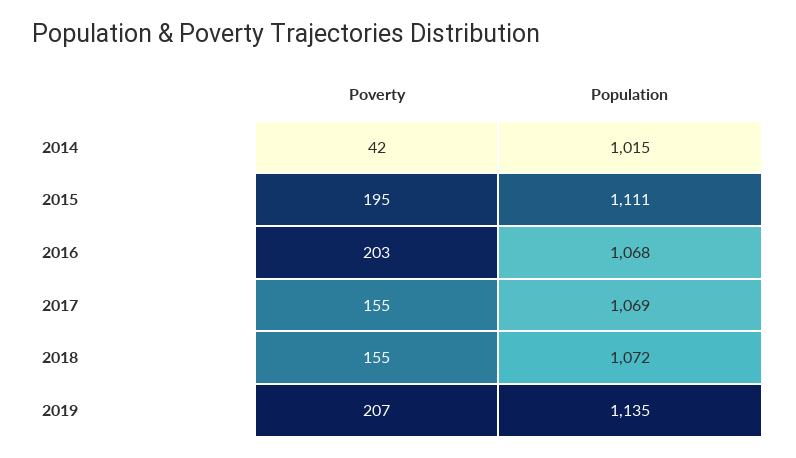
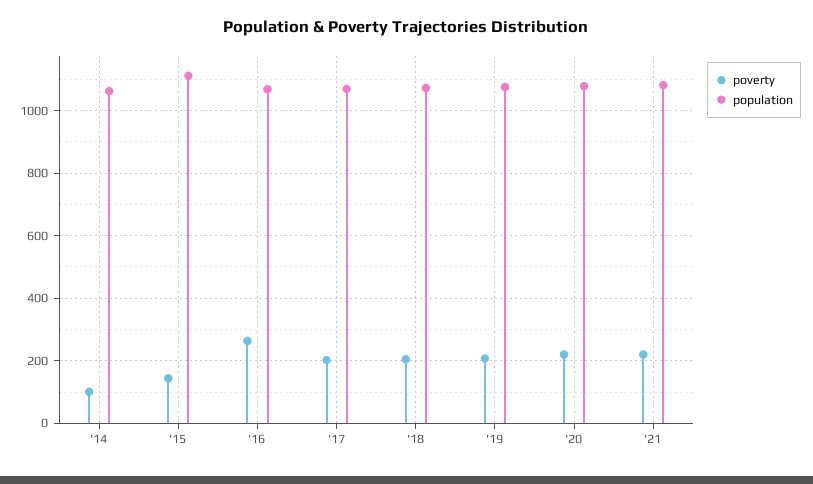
Poverty, 2014: 42 -> 100
Population, 2014: 1015 -> 1060
Poverty, 2015: 195 -> 140
Poverty, 2016: 203 -> 260
Poverty, 2017: 155 -> 200
Poverty, 2018: 155 -> 200
Population, 2019: 1135 -> 1080
Poverty, '20: none -> 220
Population, '20: none -> 1080
Poverty, '21: none -> 220
Population, '21: none -> 1080

